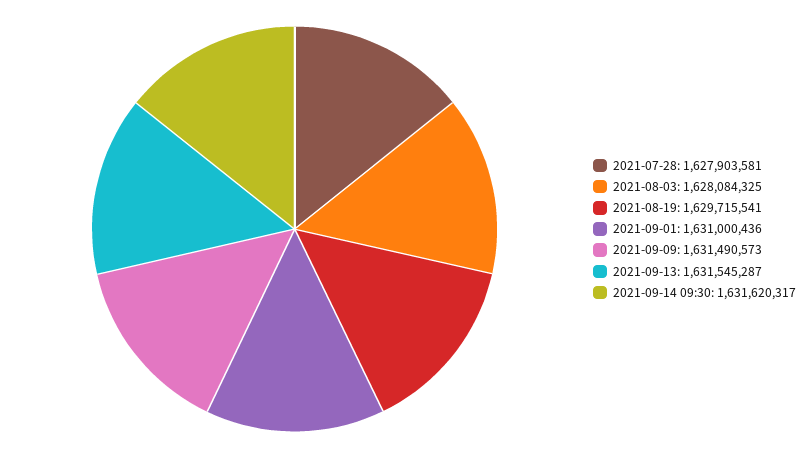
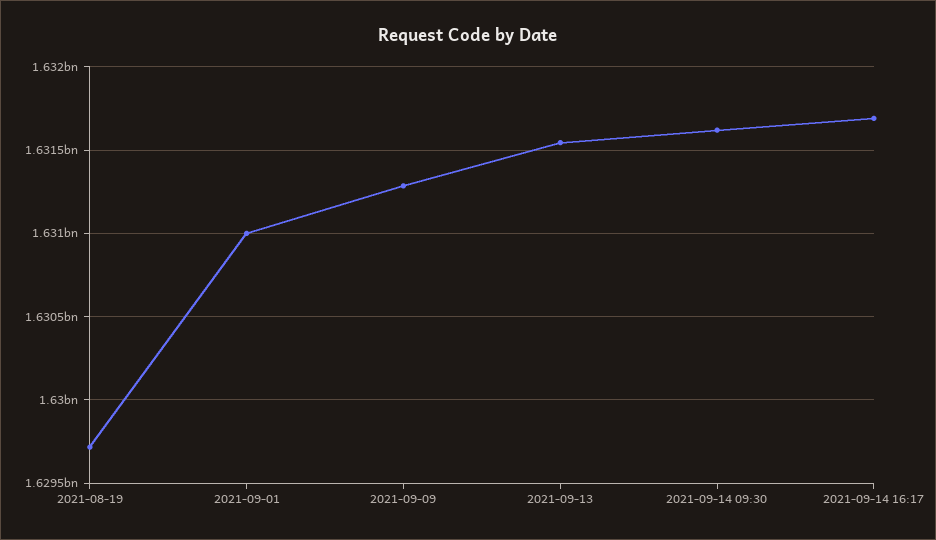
2021-07-28: 1627903581 -> none
2021-08-03: 1628084325 -> none
2021-09-09: 1631490573 -> 1631300000
2021-09-14 16:17: none -> 1631700000

